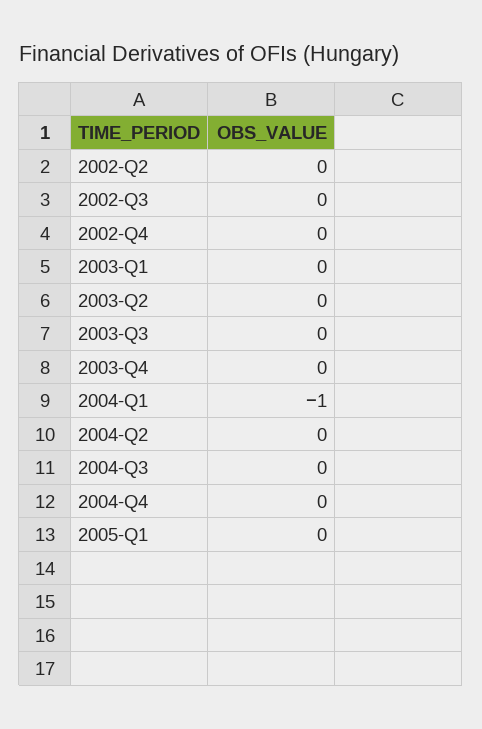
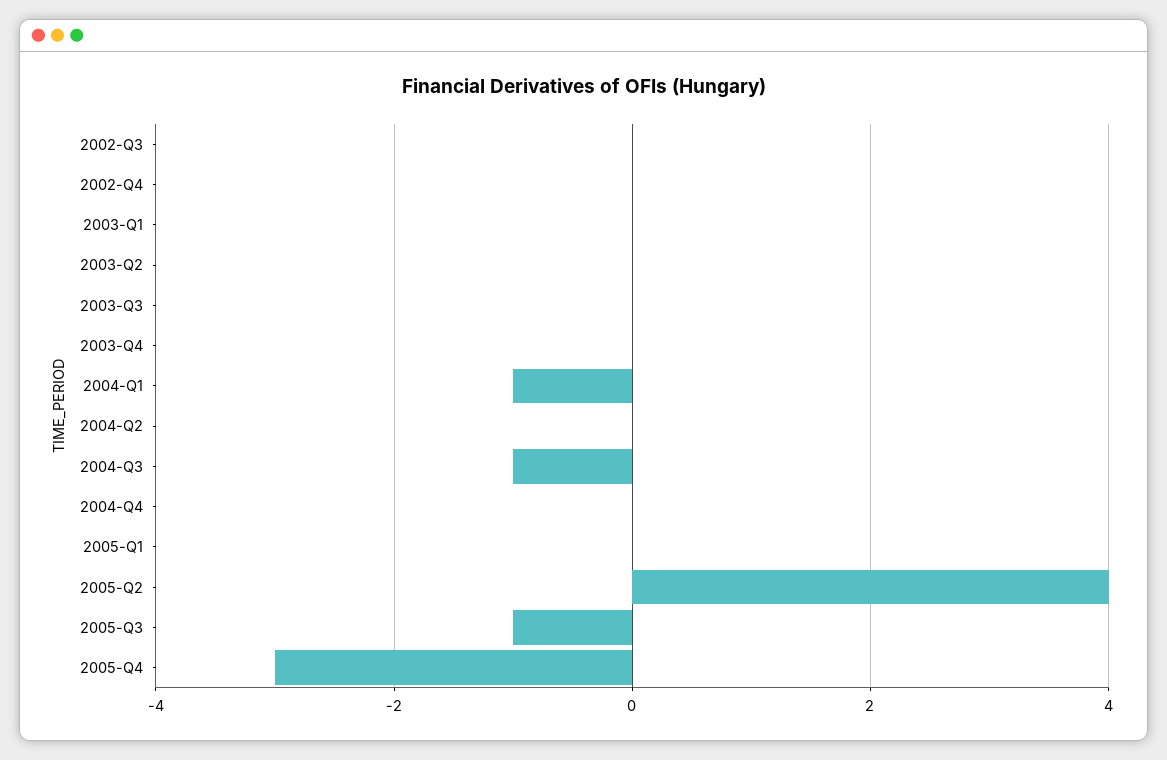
2002-Q2: 0 -> none
2004-Q3: 0 -> -1
2005-Q2: none -> 4
2005-Q3: none -> -1
2005-Q4: none -> -3

